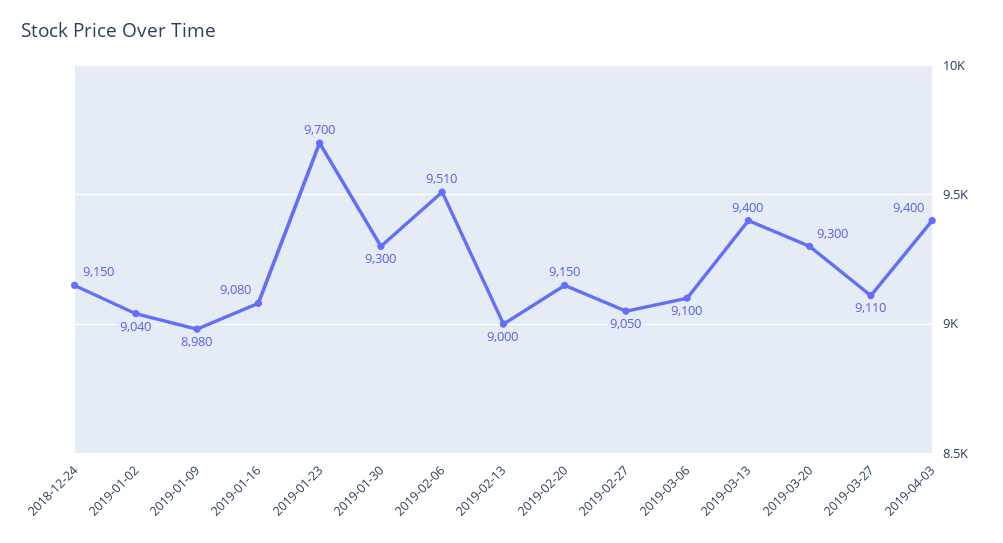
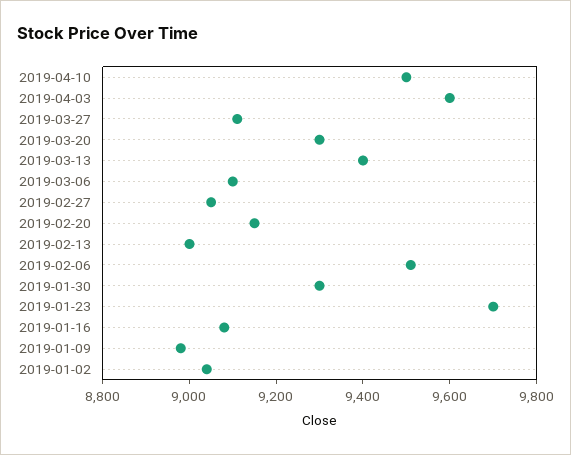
2018-12-24: 9150 -> none
2019-04-03: 9400 -> 9600
2019-04-10: none -> 9500

